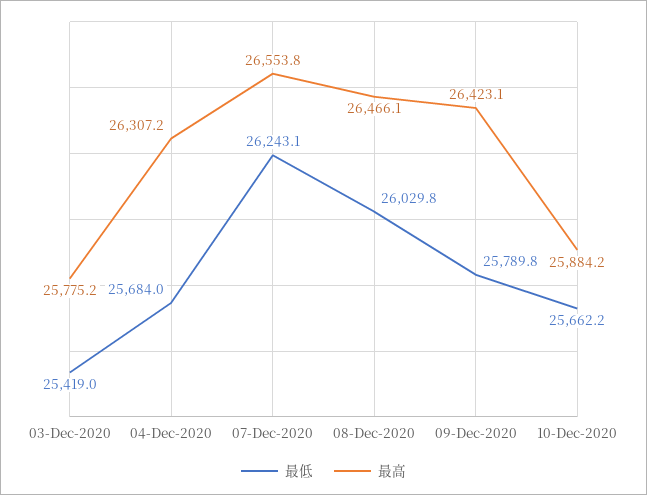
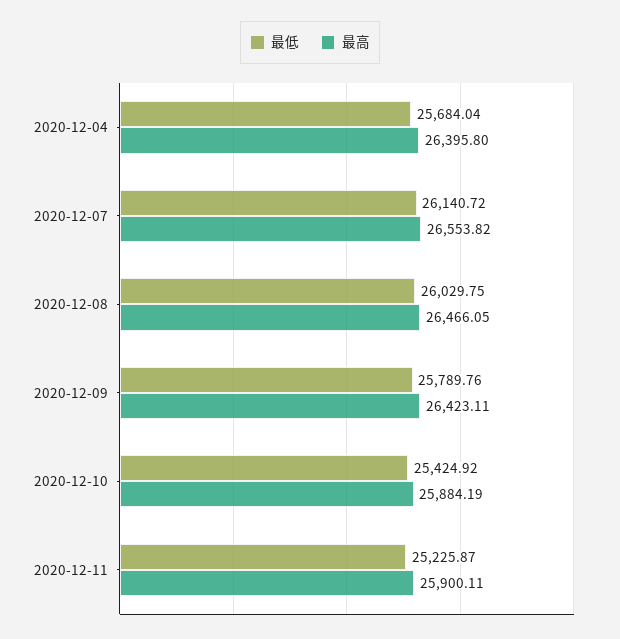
最低, 03-Dec-2020: 25419 -> none
最高, 03-Dec-2020: 25775.2 -> none
最高, 04-Dec-2020: 26307.2 -> 26395.8
最低, 07-Dec-2020: 26243.1 -> 26140.72
最低, 10-Dec-2020: 25662.2 -> 25424.92
最低, 2020-12-11: none -> 25225.87
最高, 2020-12-11: none -> 25900.11

